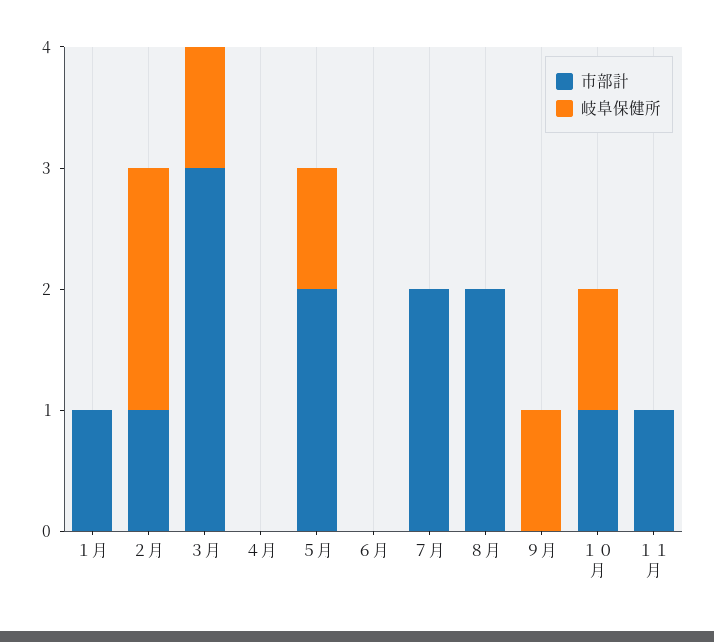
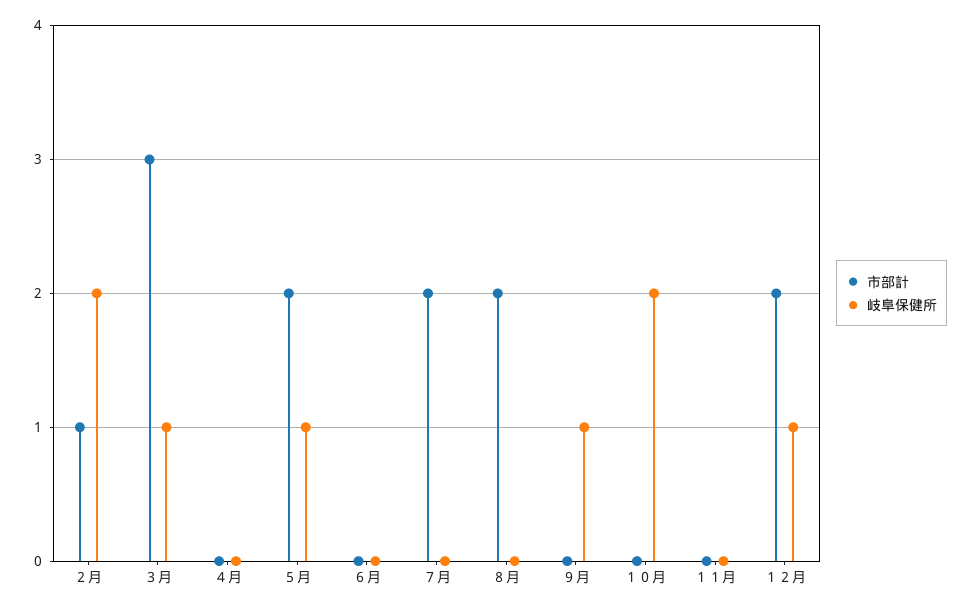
市部計, １月: 1 -> none
岐阜保健所, １月: 0 -> none
市部計, １０月: 1 -> 0
岐阜保健所, １０月: 1 -> 2
市部計, １１月: 1 -> 0
市部計, １２月: none -> 2
岐阜保健所, １２月: none -> 1

